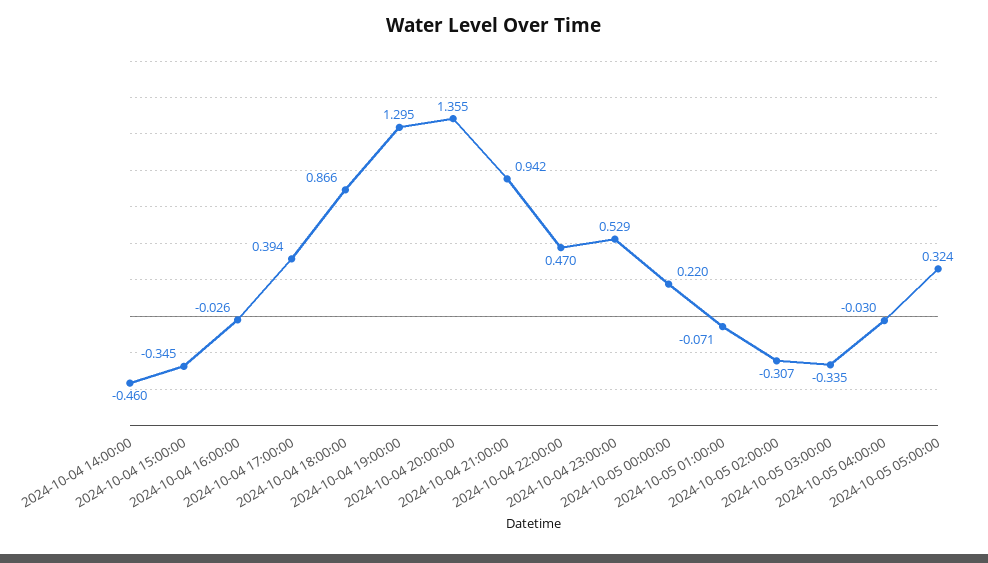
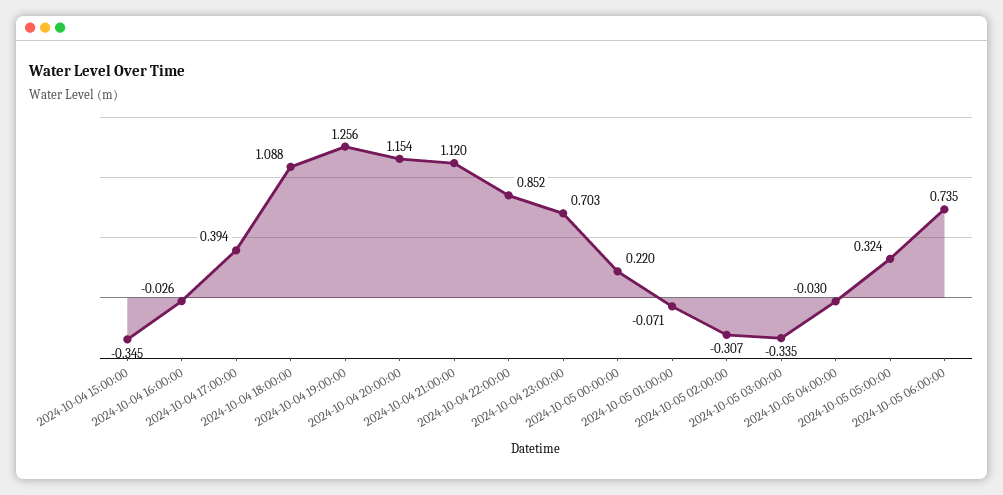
2024-10-04 14:00:00: -0.46 -> none
2024-10-04 18:00:00: 0.866 -> 1.088
2024-10-04 19:00:00: 1.295 -> 1.256
2024-10-04 20:00:00: 1.355 -> 1.154
2024-10-04 21:00:00: 0.942 -> 1.12
2024-10-04 22:00:00: 0.47 -> 0.852
2024-10-04 23:00:00: 0.529 -> 0.703
2024-10-05 06:00:00: none -> 0.735

